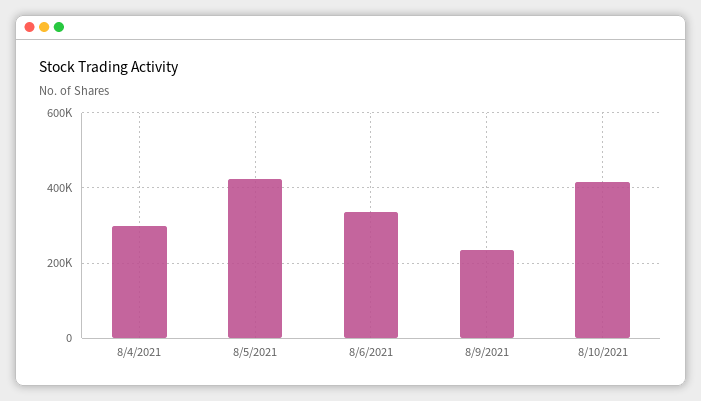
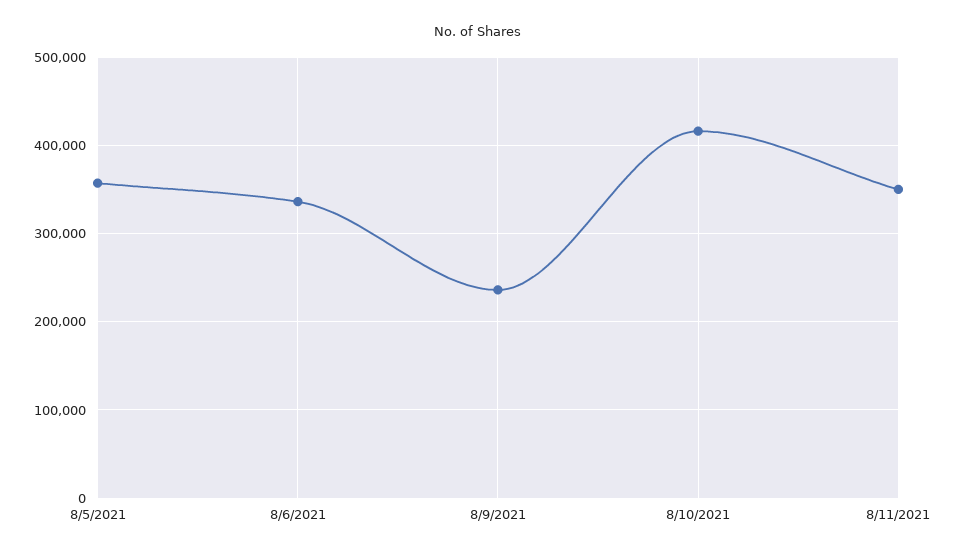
8/4/2021: 300000 -> none
8/5/2021: 420000 -> 360000
8/11/2021: none -> 350000

